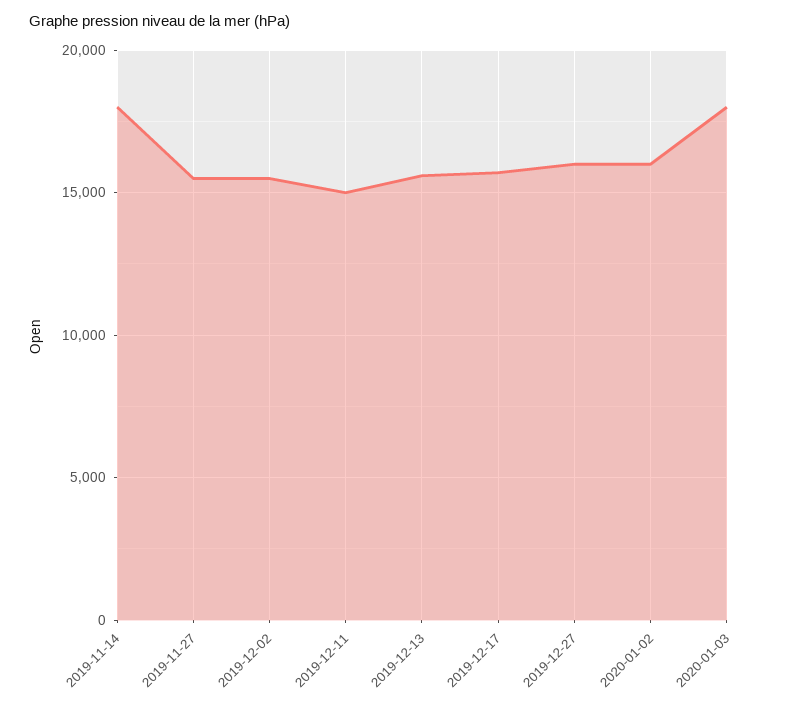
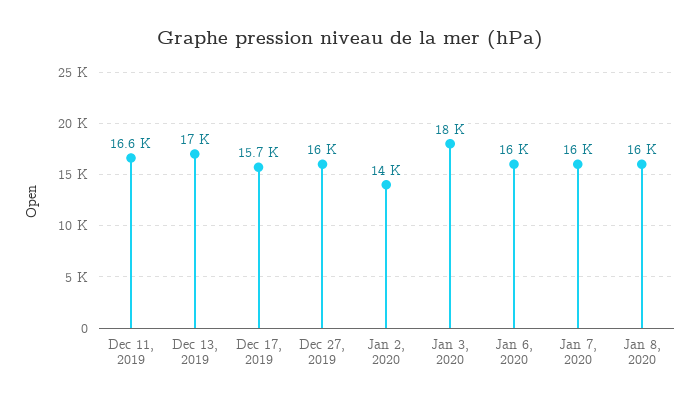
2019-11-14: 18000 -> none
2019-11-27: 15500 -> none
2019-12-02: 15500 -> none
2019-12-11: 15000 -> 16600
2019-12-13: 15500 -> 17000
2020-01-02: 16000 -> 14000
Jan 6, 2020: none -> 16000
Jan 7, 2020: none -> 16000
Jan 8, 2020: none -> 16000

